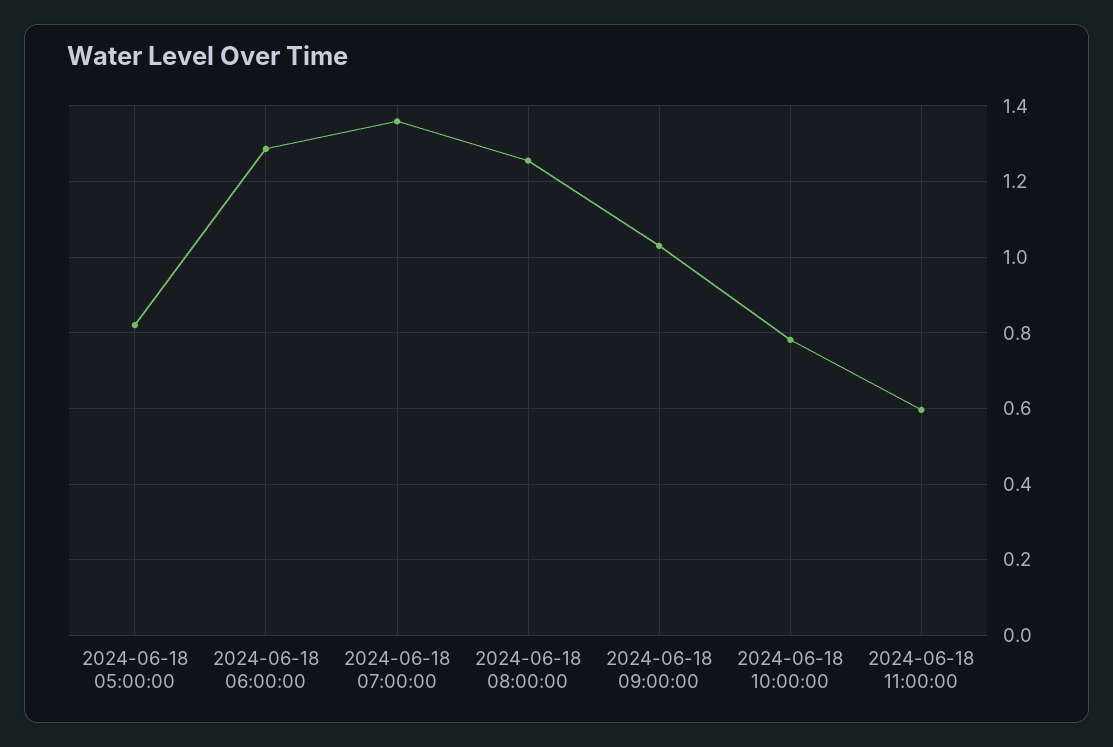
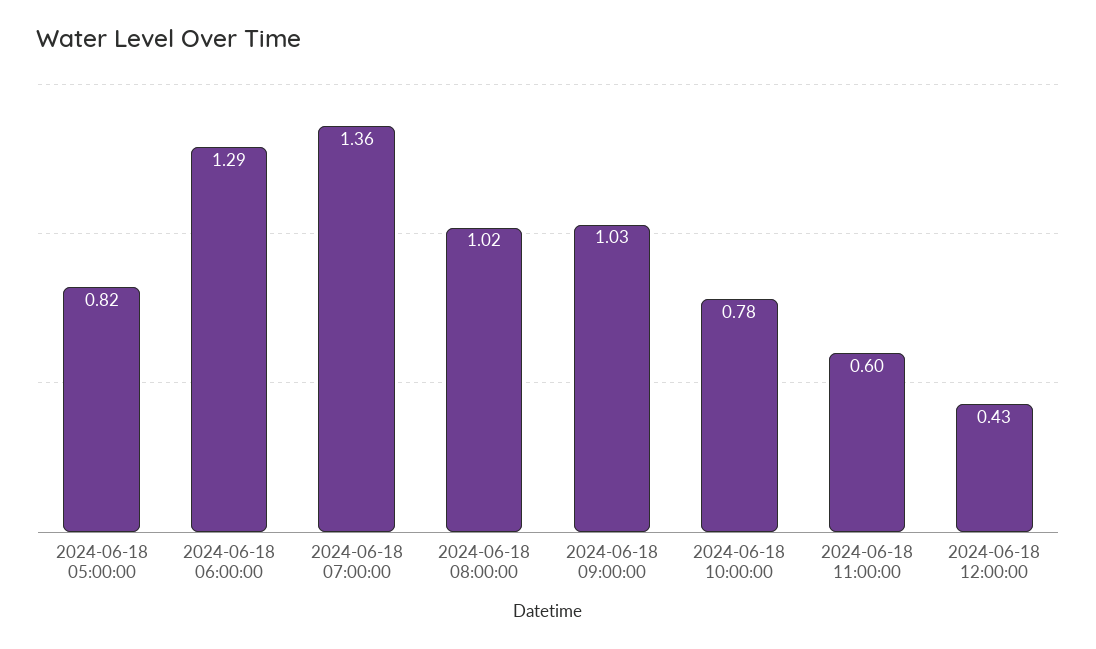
2024-06-18 08:00:00: 1.26 -> 1.02
2024-06-18 12:00:00: none -> 0.43

